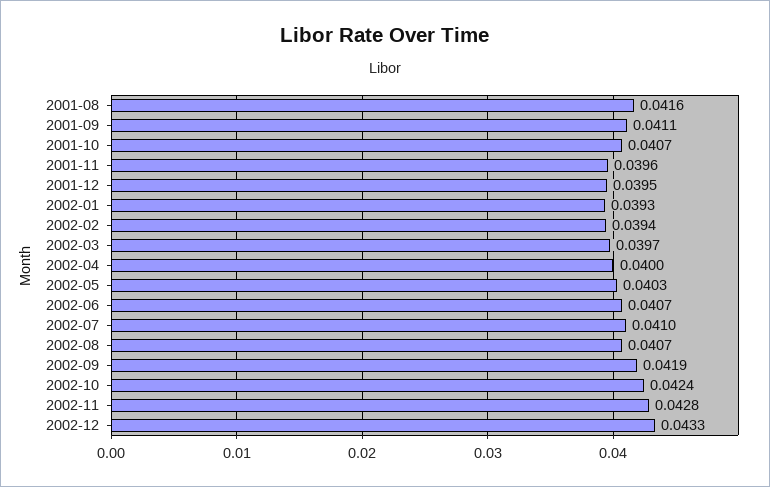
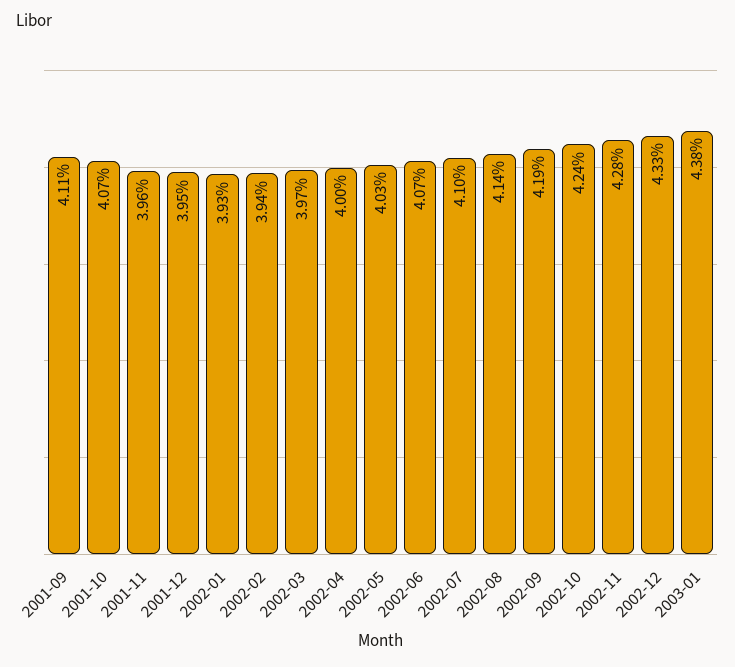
2001-08: 0.0416 -> none
2002-08: 0.0407 -> 0.0414
2003-01: none -> 0.0438

